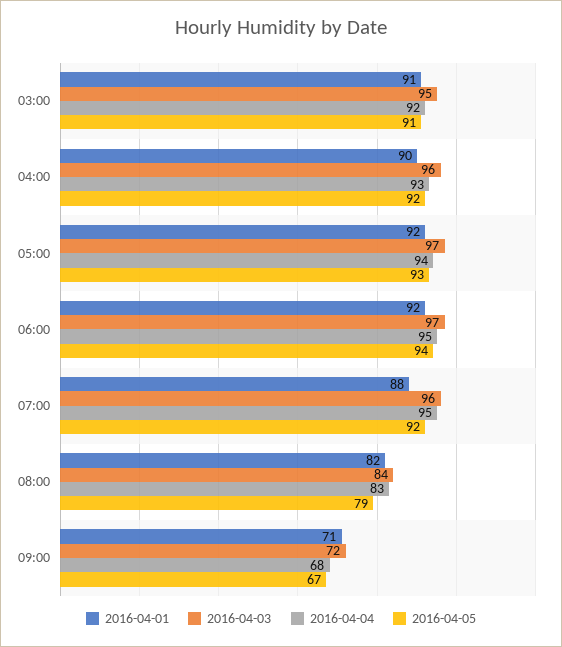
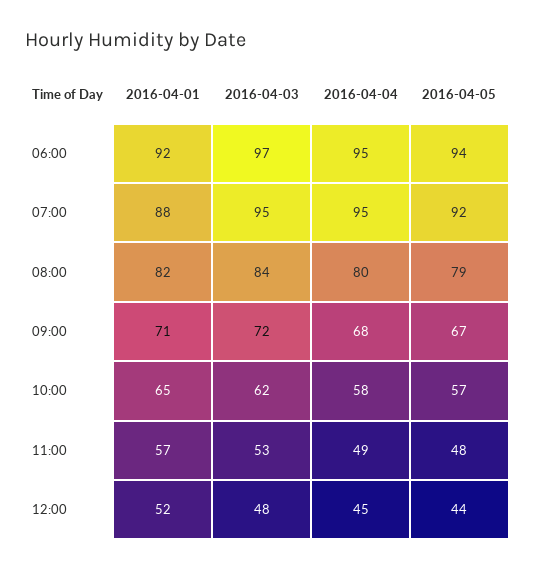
2016-04-01, 03:00: 91 -> none
2016-04-03, 03:00: 95 -> none
2016-04-04, 03:00: 92 -> none
2016-04-05, 03:00: 91 -> none
2016-04-01, 04:00: 90 -> none
2016-04-03, 04:00: 96 -> none
2016-04-04, 04:00: 93 -> none
2016-04-05, 04:00: 92 -> none
2016-04-01, 05:00: 92 -> none
2016-04-03, 05:00: 97 -> none
2016-04-04, 05:00: 94 -> none
2016-04-05, 05:00: 93 -> none
2016-04-03, 07:00: 96 -> 95
2016-04-04, 08:00: 83 -> 80
2016-04-01, 10:00: none -> 65
2016-04-03, 10:00: none -> 62
2016-04-04, 10:00: none -> 58
2016-04-05, 10:00: none -> 57
2016-04-01, 11:00: none -> 57
2016-04-03, 11:00: none -> 53
2016-04-04, 11:00: none -> 49
2016-04-05, 11:00: none -> 48
2016-04-01, 12:00: none -> 52
2016-04-03, 12:00: none -> 48
2016-04-04, 12:00: none -> 45
2016-04-05, 12:00: none -> 44

